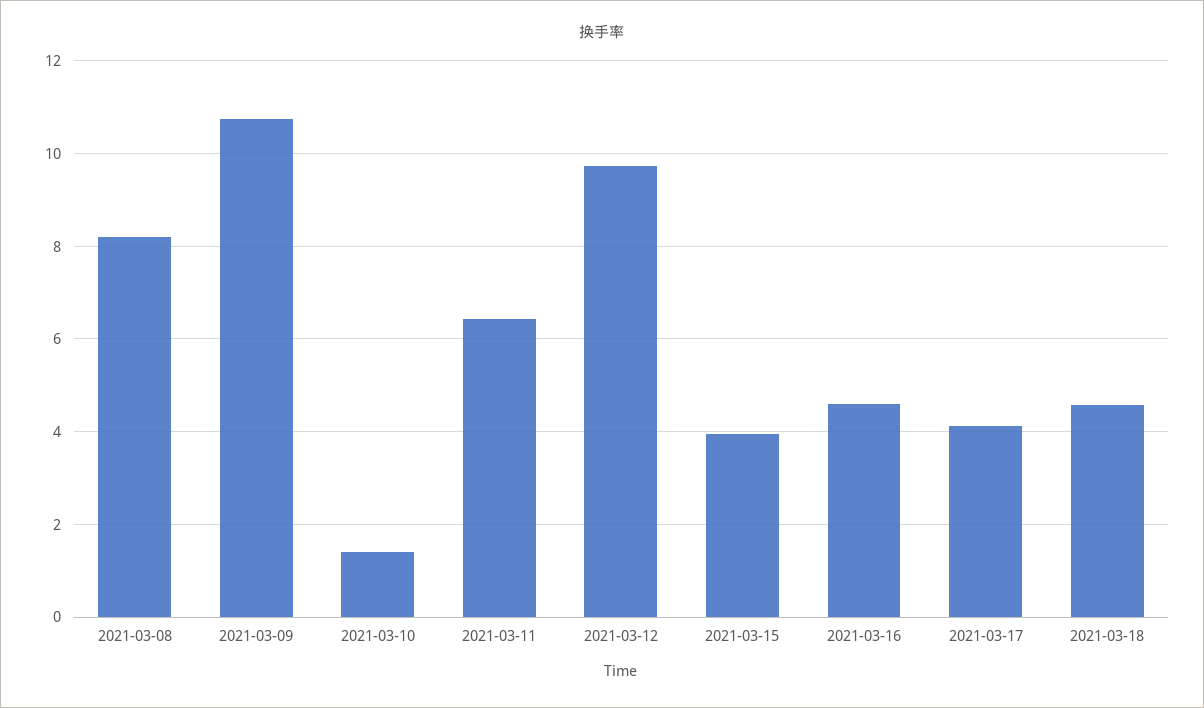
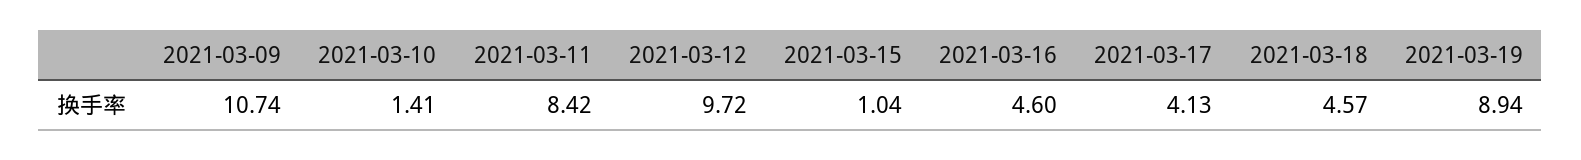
2021-03-08: 8.2 -> none
2021-03-11: 6.4 -> 8.42
2021-03-15: 4 -> 1.04
2021-03-19: none -> 8.94

